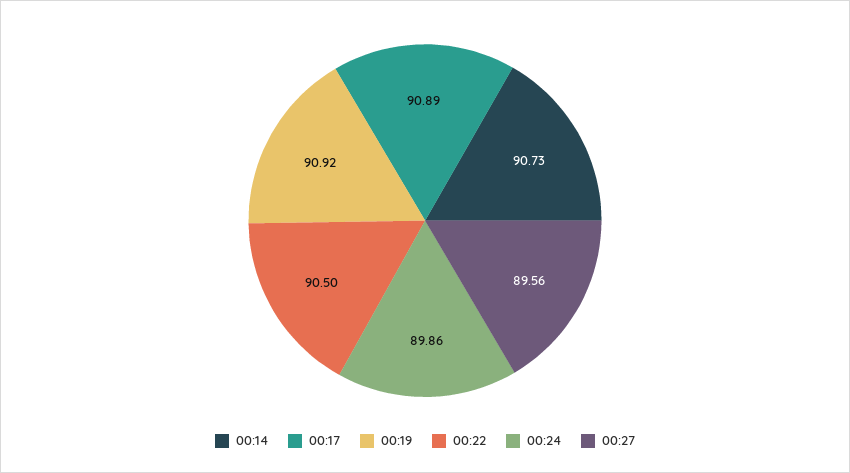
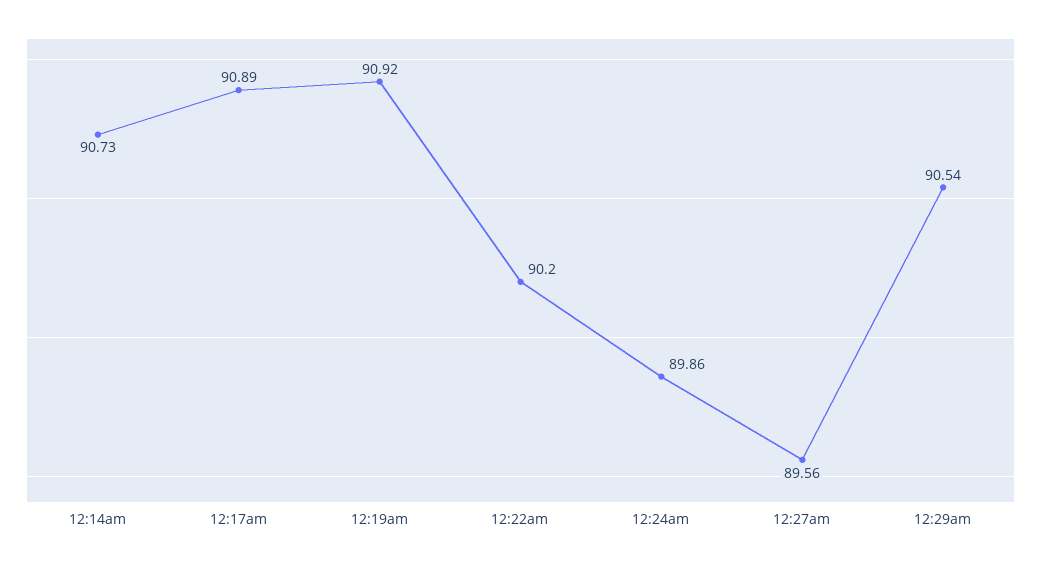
00:22: 90.5 -> 90.2
12:29am: none -> 90.54

